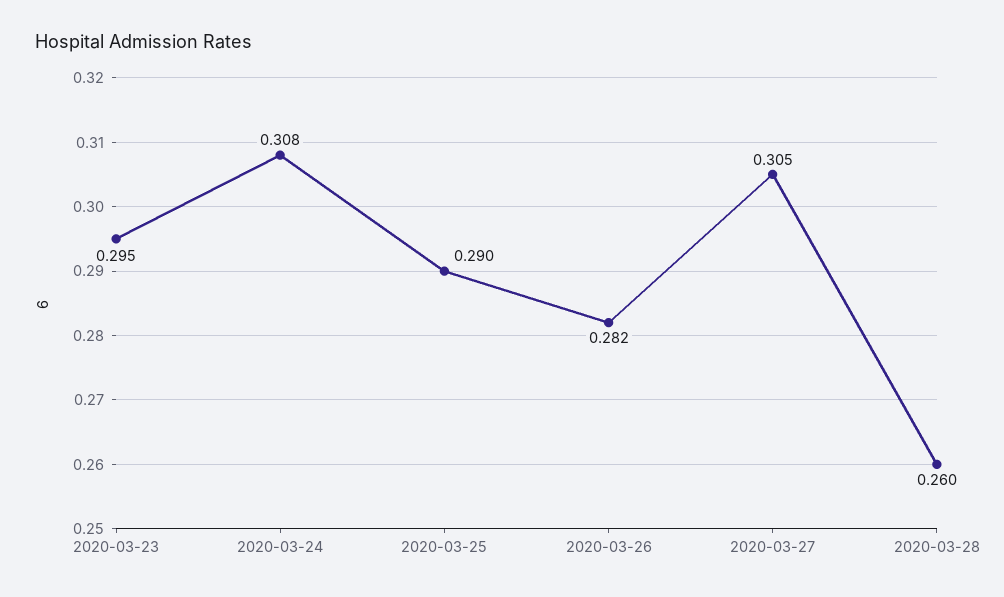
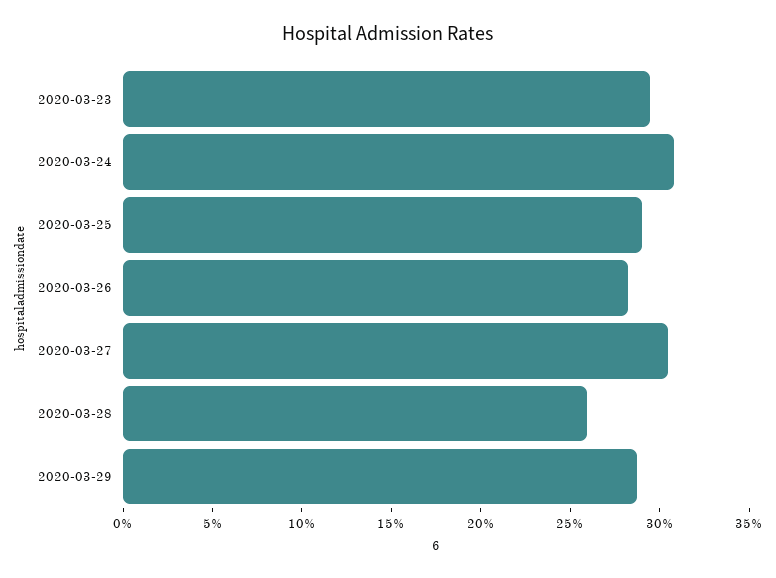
2020-03-29: none -> 0.29

